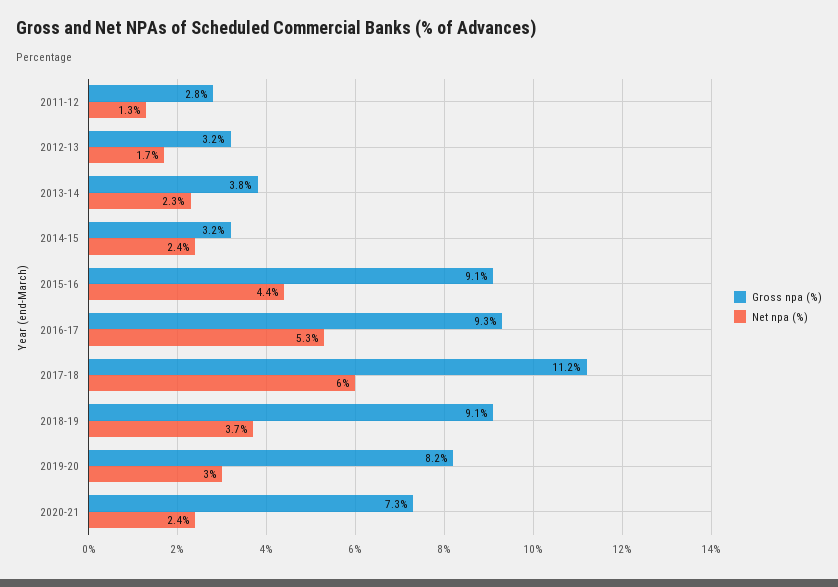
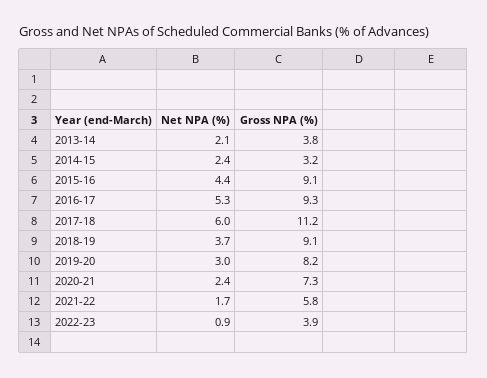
Gross npa (%), 2011-12: 2.8 -> none
Net npa (%), 2011-12: 1.3 -> none
Gross npa (%), 2012-13: 3.2 -> none
Net npa (%), 2012-13: 1.7 -> none
Net npa (%), 2013-14: 2.3 -> 2.1
Net npa (%), 2021-22: none -> 1.7
Gross npa (%), 2021-22: none -> 5.8
Net npa (%), 2022-23: none -> 0.9
Gross npa (%), 2022-23: none -> 3.9

